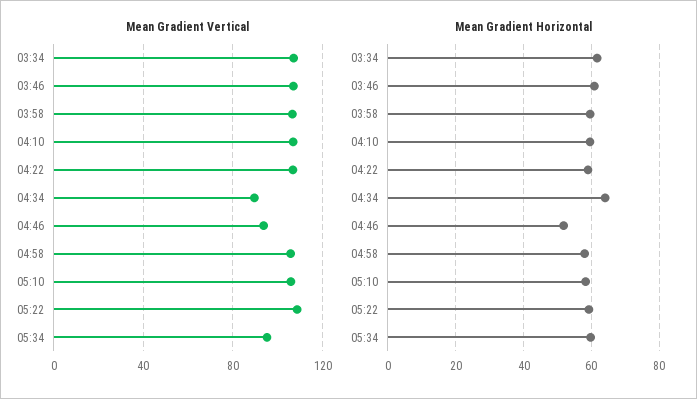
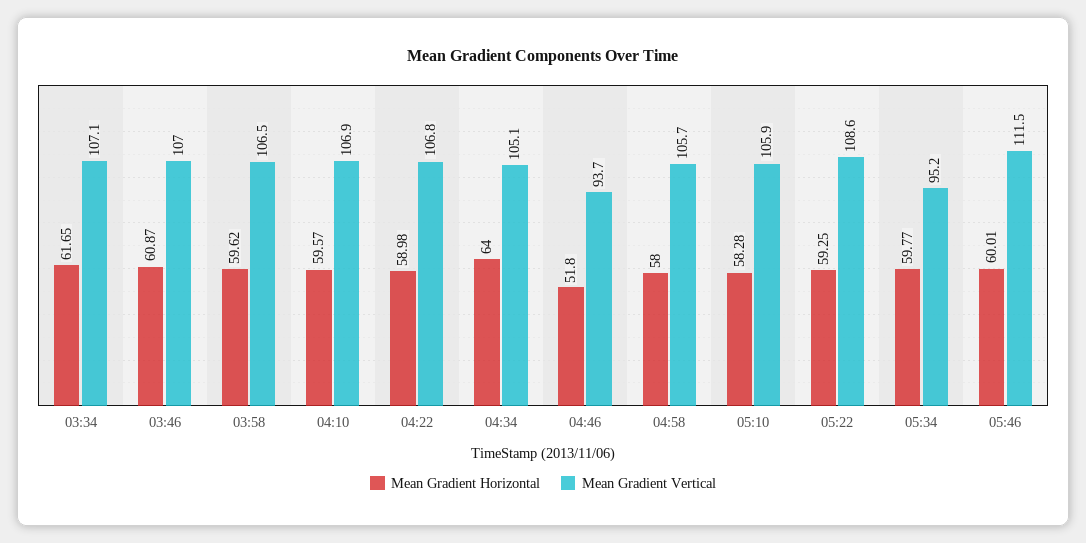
Mean Gradient Vertical, 04:34: 90 -> 105.1
Mean Gradient Horizontal, 05:46: none -> 60.01
Mean Gradient Vertical, 05:46: none -> 111.5

